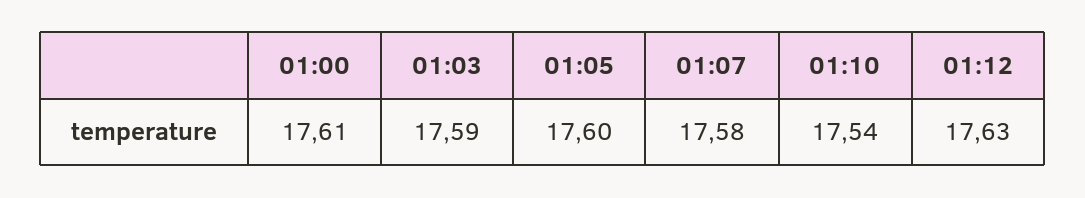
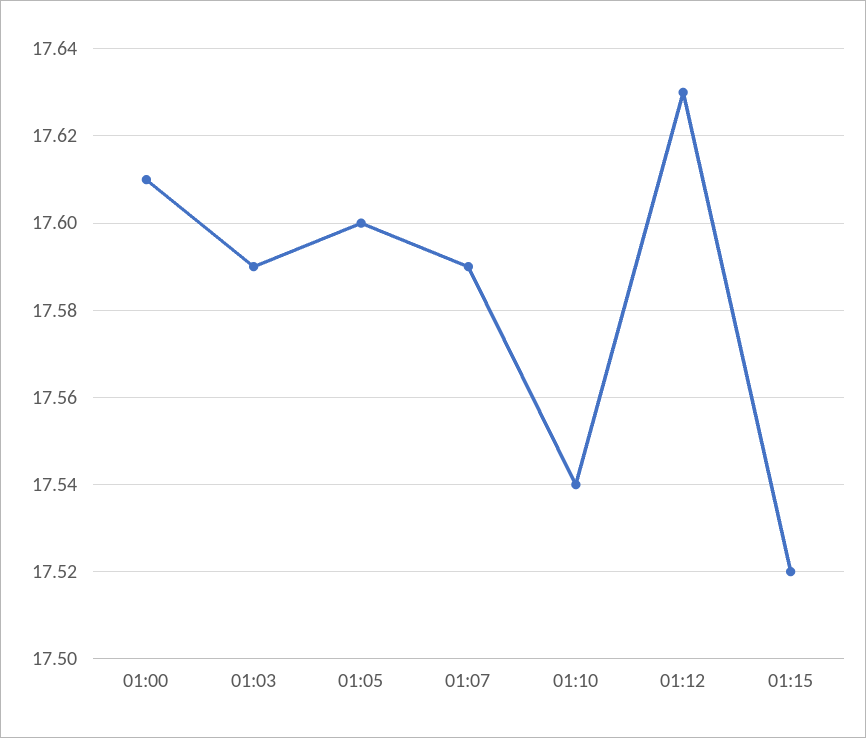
01:07: 17.58 -> 17.59
01:15: none -> 17.52

